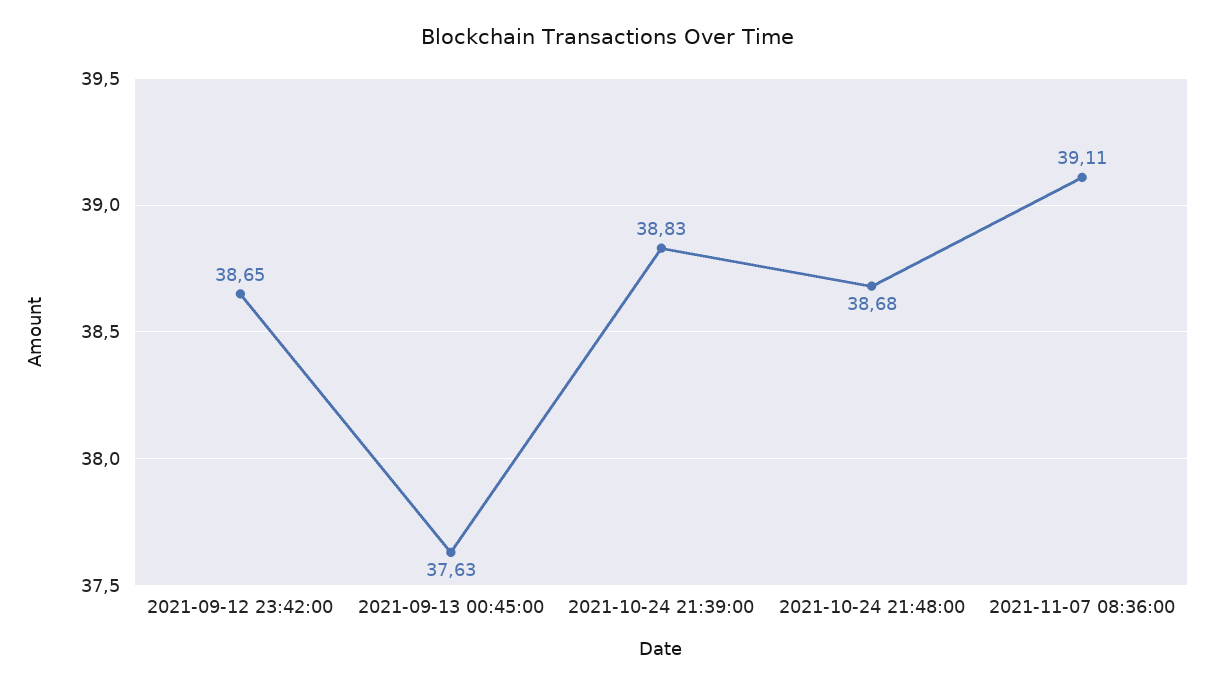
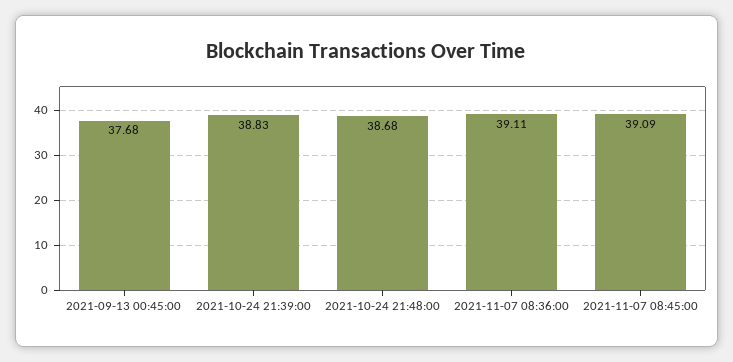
2021-09-12 23:42:00: 38.65 -> none
2021-09-13 00:45:00: 37.63 -> 37.68
2021-11-07 08:45:00: none -> 39.09

